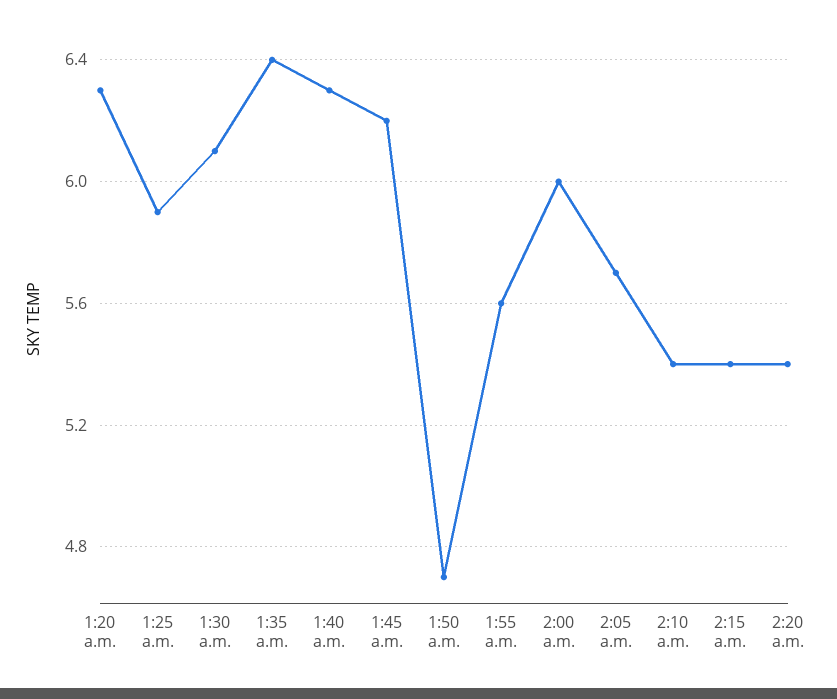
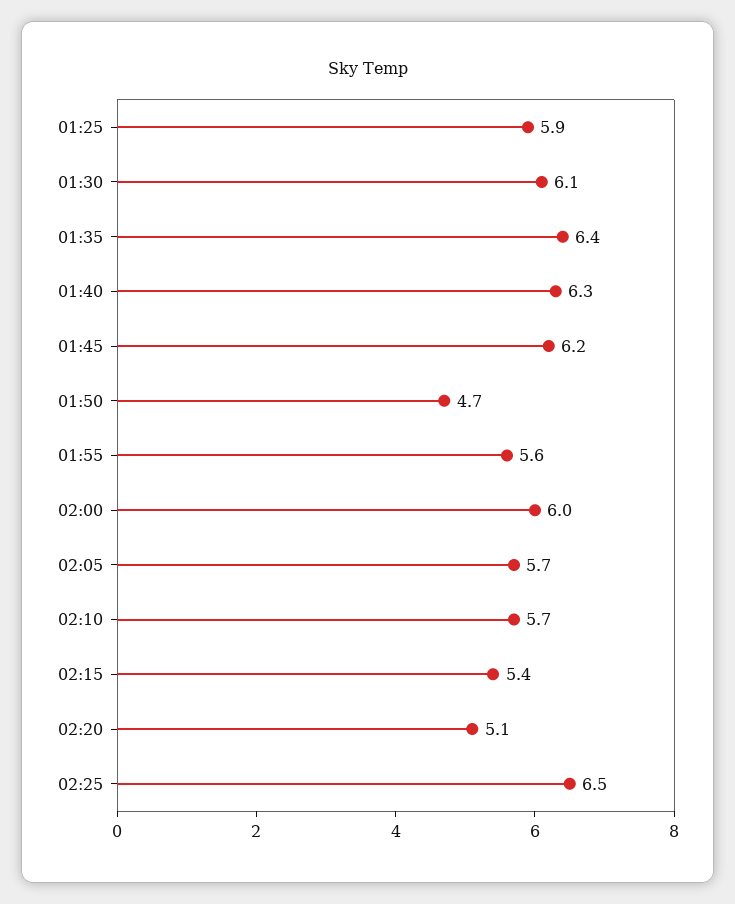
1:20 a.m.: 6.3 -> none
2:10 a.m.: 5.4 -> 5.7
2:20 a.m.: 5.4 -> 5.1
02:25: none -> 6.5

